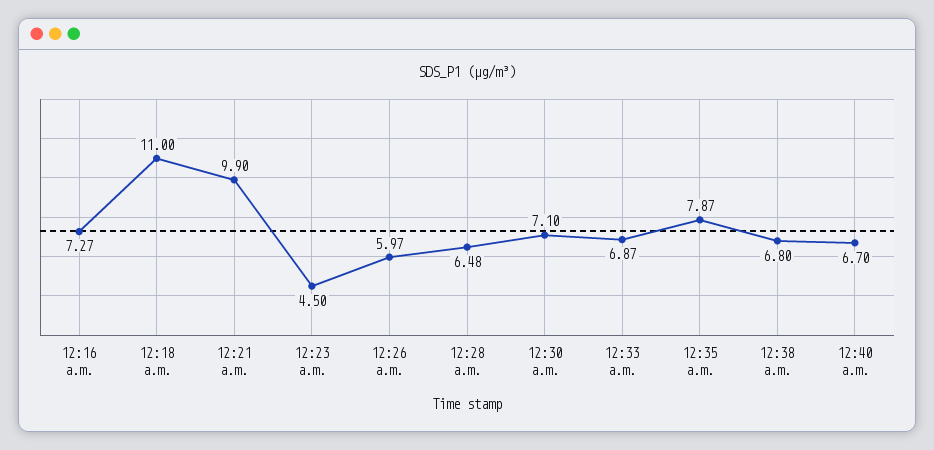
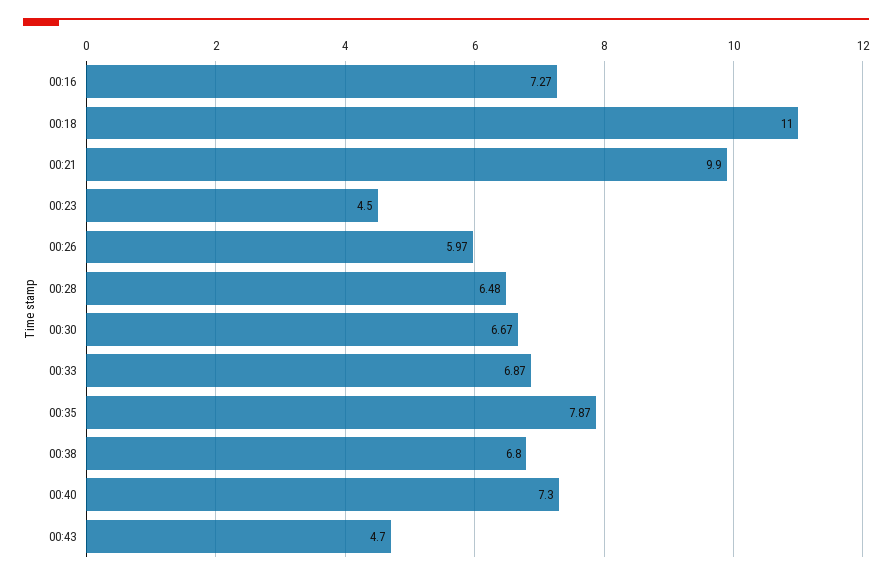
12:30 a.m.: 7.1 -> 6.67
12:40 a.m.: 6.7 -> 7.3
00:43: none -> 4.7

